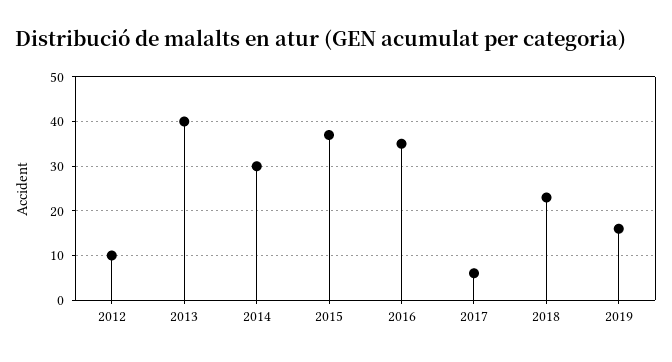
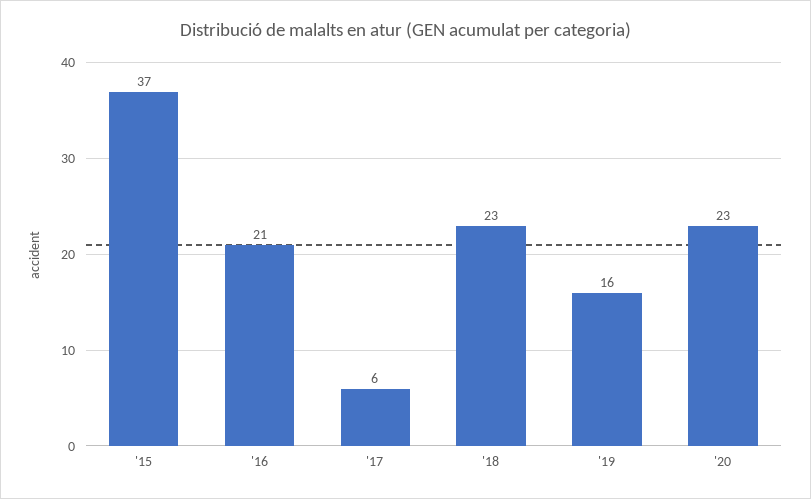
2012: 10 -> none
2013: 40 -> none
2014: 30 -> none
2016: 35 -> 21
'20: none -> 23

